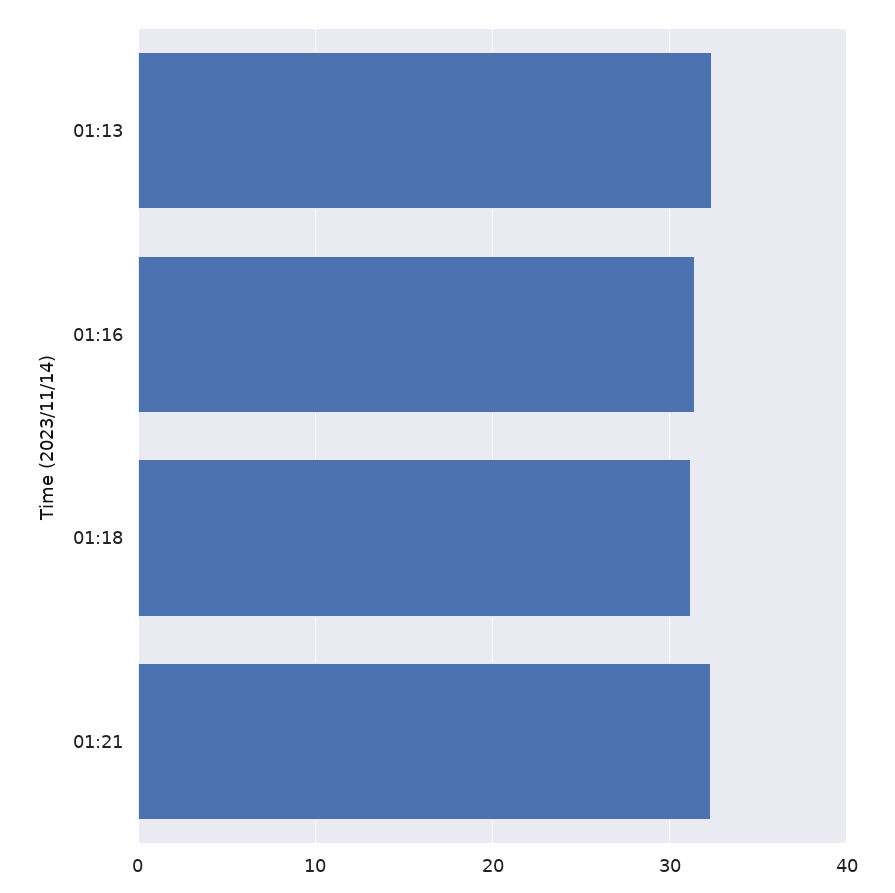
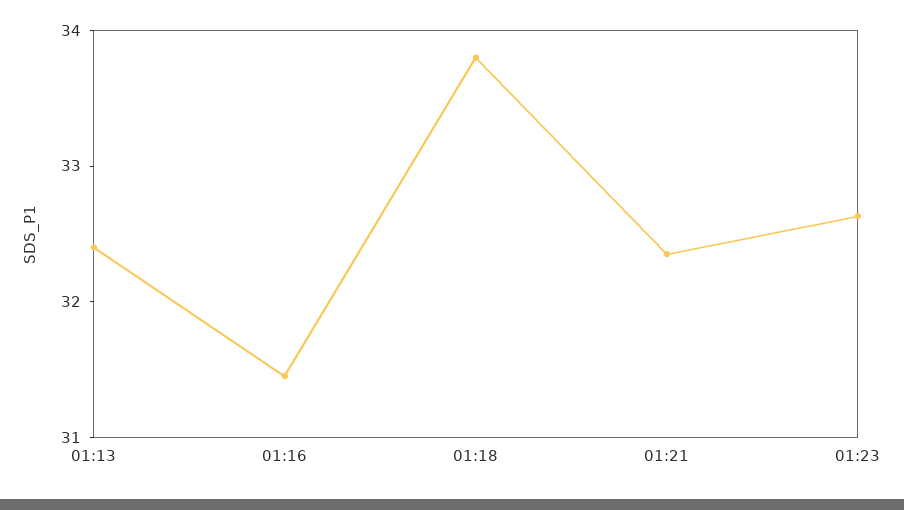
01:18: 31 -> 33.8
01:23: none -> 32.6

